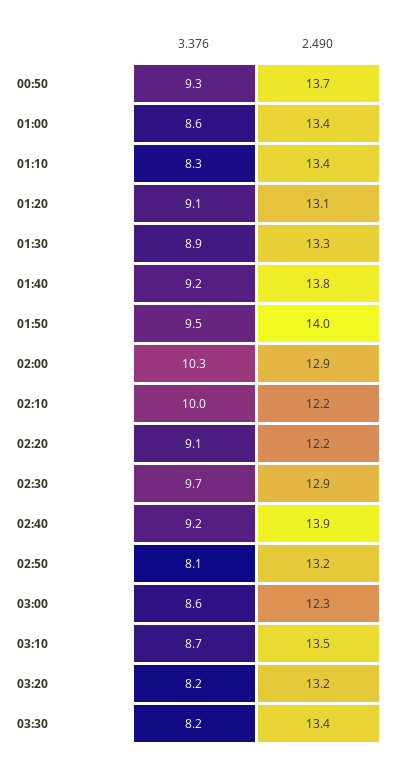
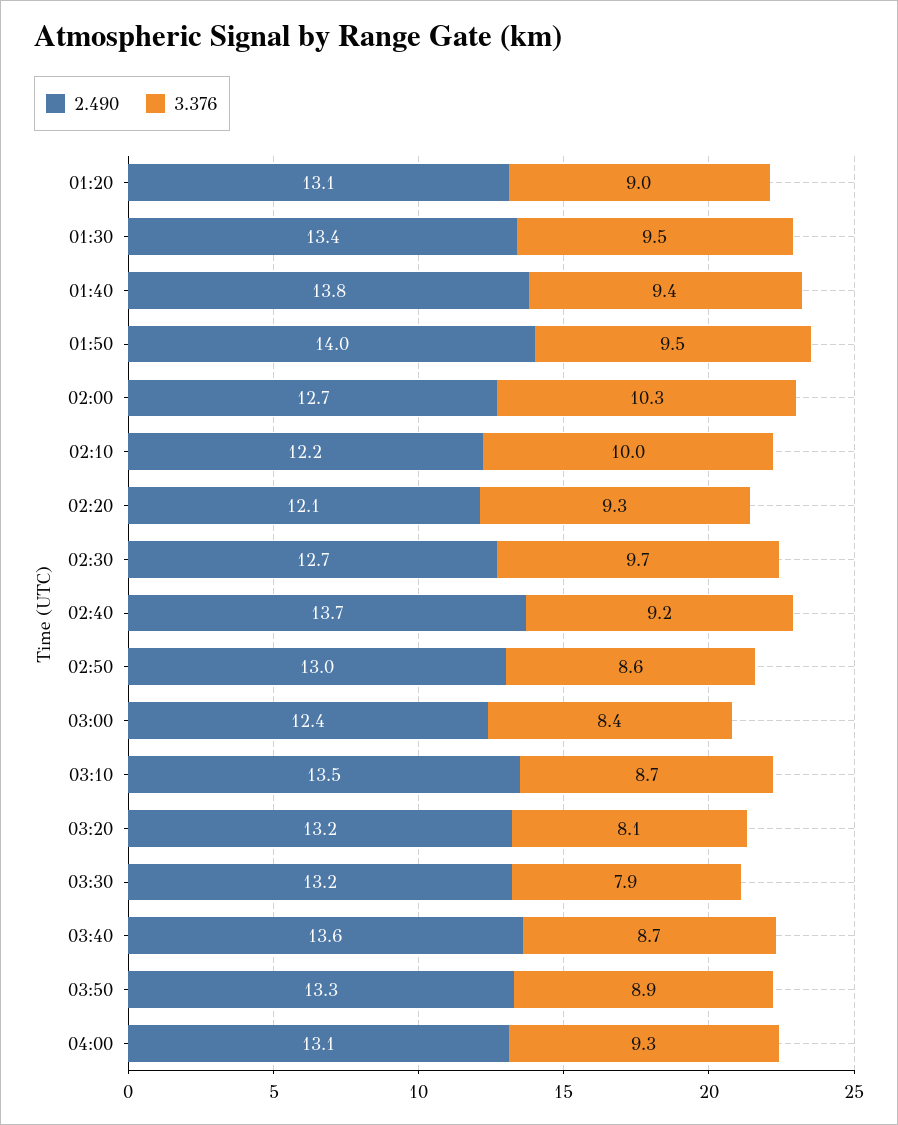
3.376, 00:50: 9.3 -> none
2.490, 00:50: 13.7 -> none
3.376, 01:00: 8.6 -> none
2.490, 01:00: 13.4 -> none
3.376, 01:10: 8.3 -> none
2.490, 01:10: 13.4 -> none
3.376, 01:20: 9.1 -> 9
3.376, 01:30: 8.9 -> 9.5
2.490, 01:30: 13.3 -> 13.4
3.376, 01:40: 9.2 -> 9.4
2.490, 02:00: 12.9 -> 12.7
3.376, 02:20: 9.1 -> 9.3
2.490, 02:20: 12.2 -> 12.1
2.490, 02:30: 12.9 -> 12.7
2.490, 02:40: 13.9 -> 13.7
3.376, 02:50: 8.1 -> 8.6
2.490, 02:50: 13.2 -> 13
3.376, 03:00: 8.6 -> 8.4
2.490, 03:00: 12.3 -> 12.4
3.376, 03:20: 8.2 -> 8.1
3.376, 03:30: 8.2 -> 7.9
2.490, 03:30: 13.4 -> 13.2
2.490, 03:40: none -> 13.6
3.376, 03:40: none -> 8.7
2.490, 03:50: none -> 13.3
3.376, 03:50: none -> 8.9
2.490, 04:00: none -> 13.1
3.376, 04:00: none -> 9.3

